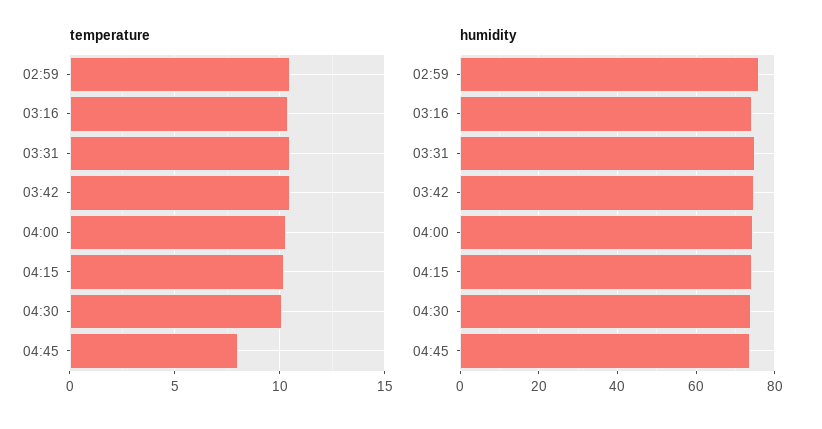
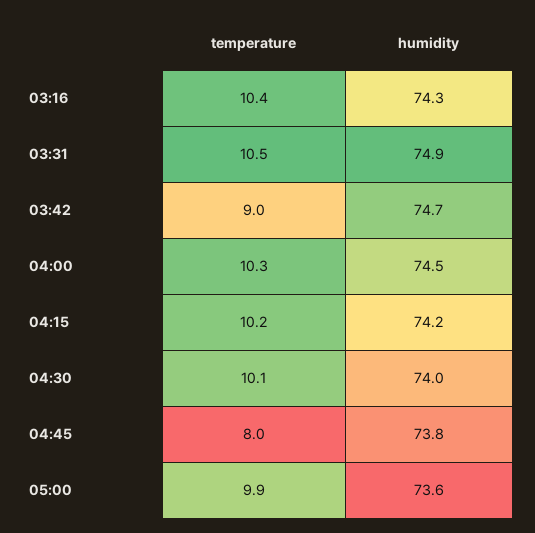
temperature, 02:59: 10.5 -> none
temperature, 03:42: 10.5 -> 9
humidity, 02:59: 76 -> none
temperature, 05:00: none -> 9.9
humidity, 05:00: none -> 73.6

